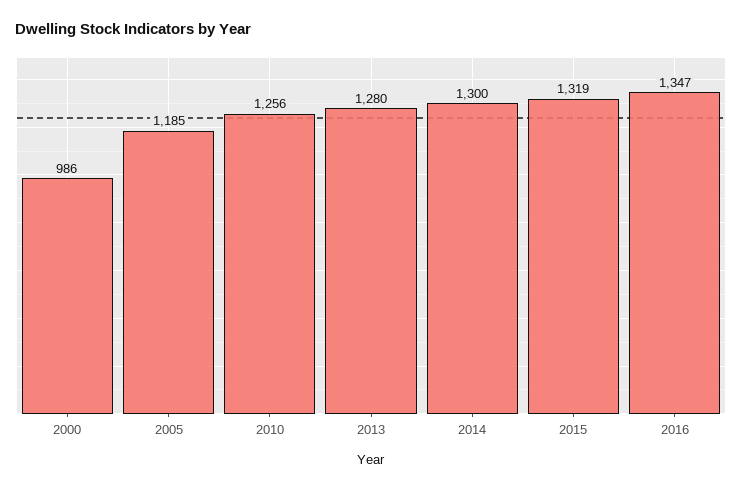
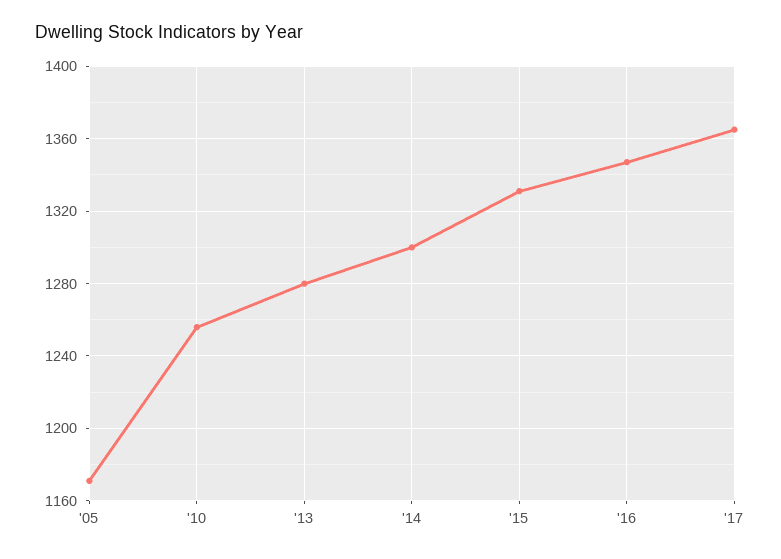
2000: 986 -> none
2005: 1185 -> 1170
2015: 1319 -> 1330
'17: none -> 1365

